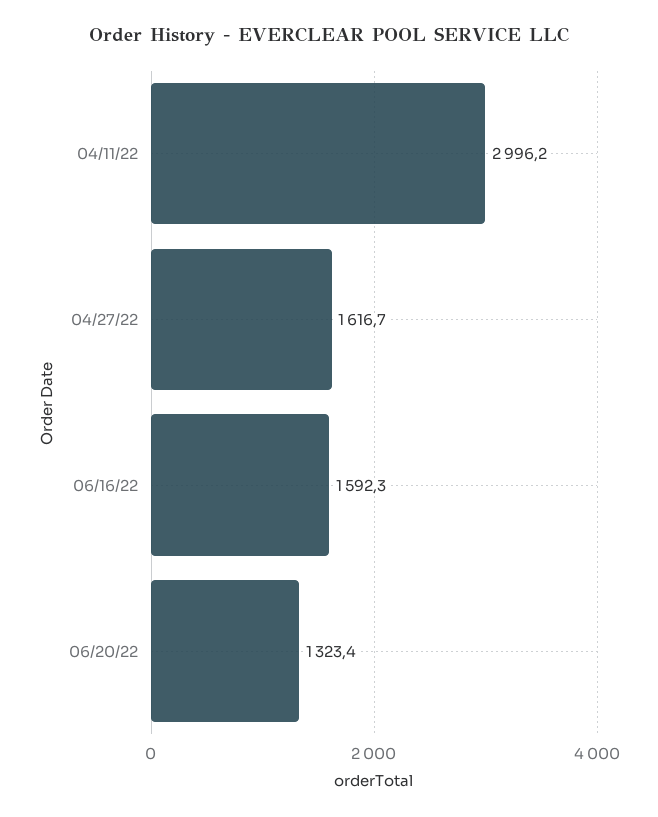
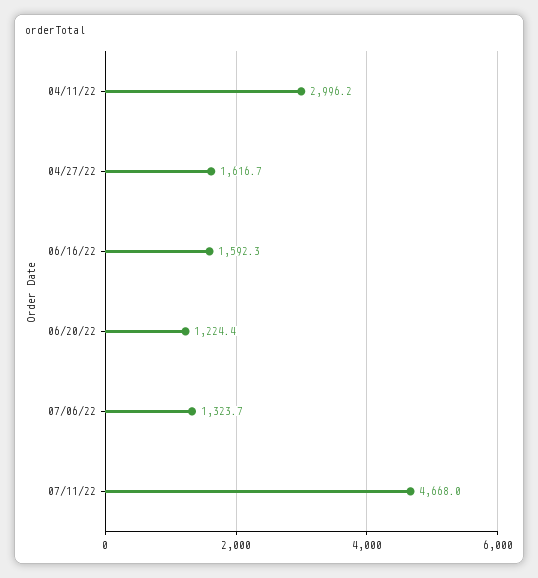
06/20/22: 1323.4 -> 1224.4
07/06/22: none -> 1323.7
07/11/22: none -> 4668

